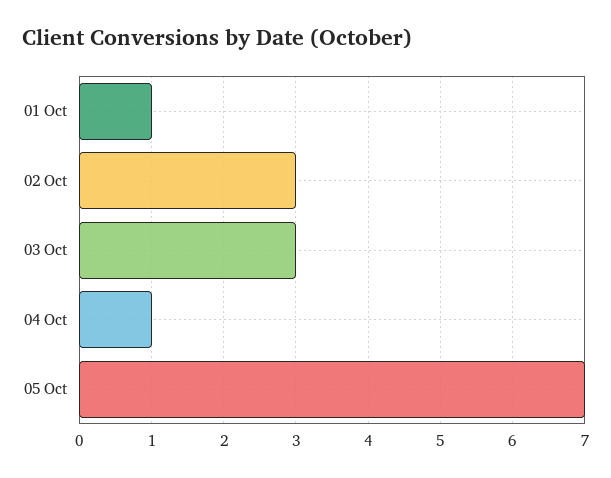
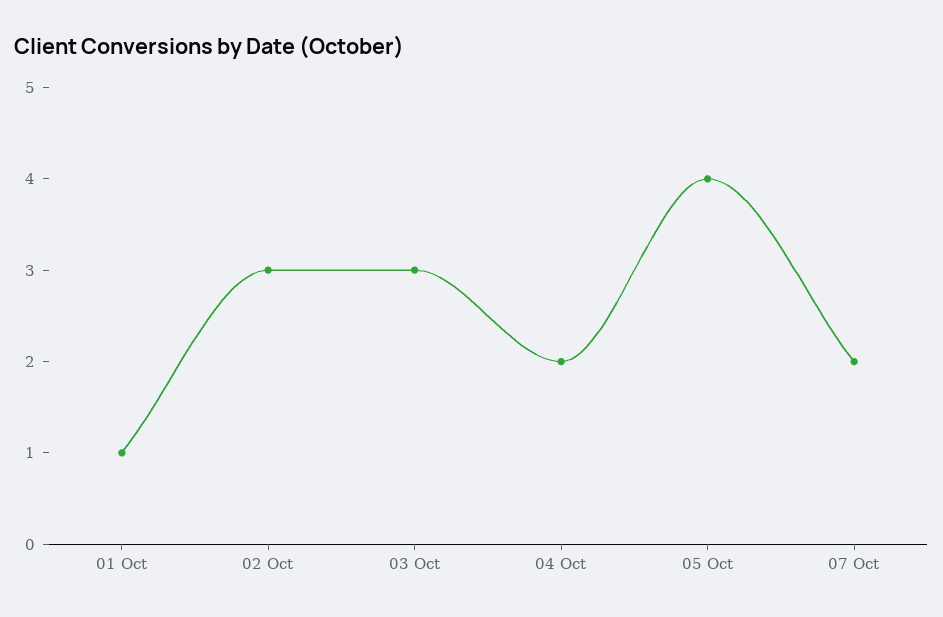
04 Oct: 1 -> 2
05 Oct: 7 -> 4
07 Oct: none -> 2

